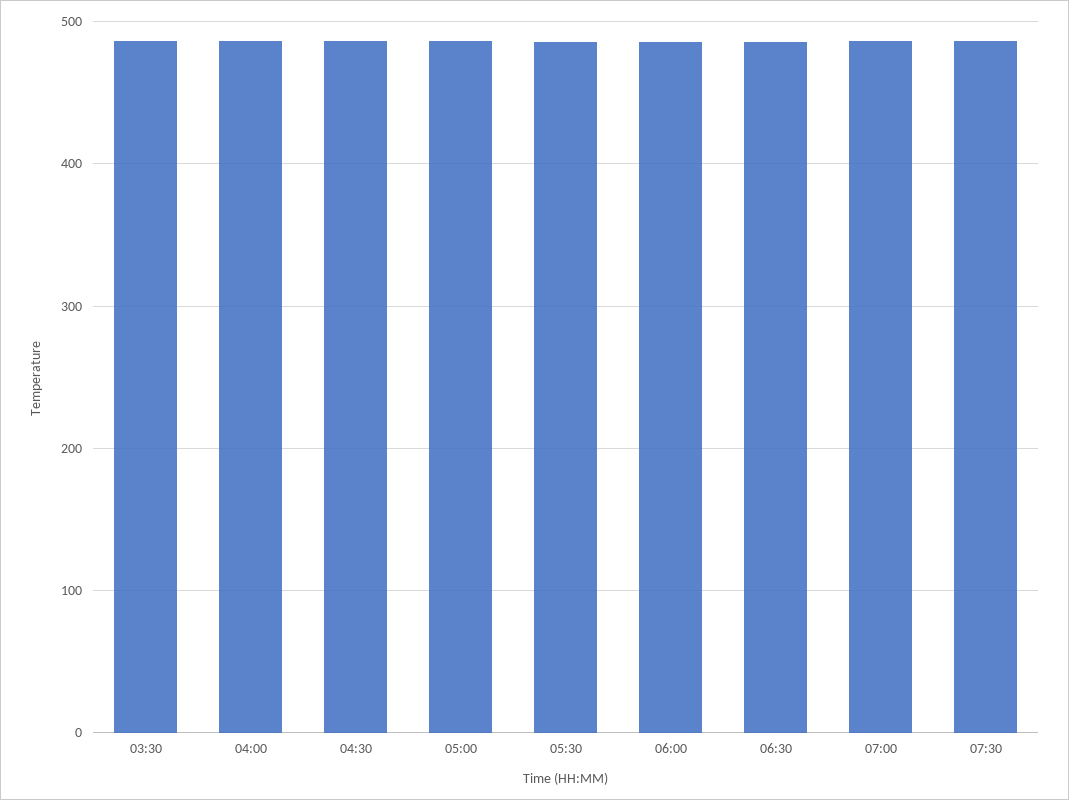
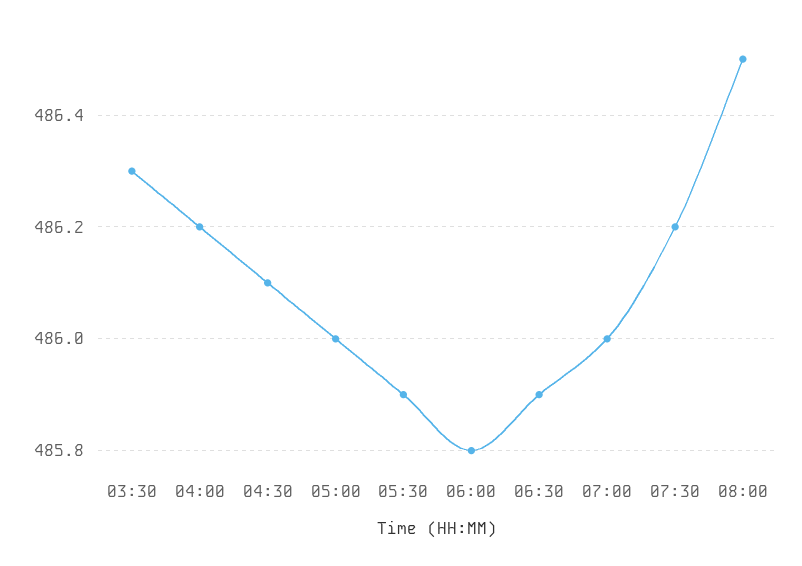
08:00: none -> 486.5

